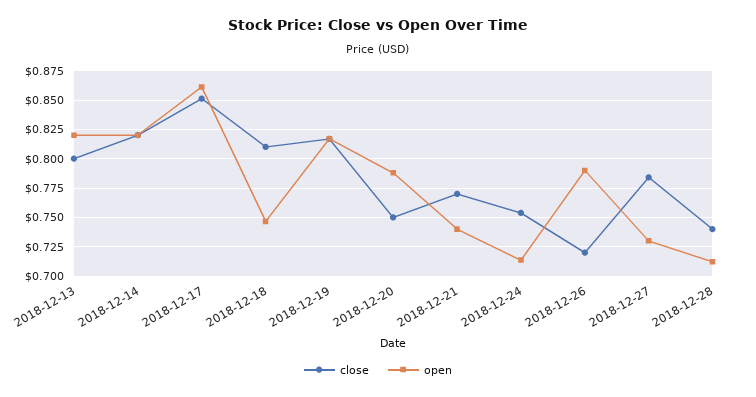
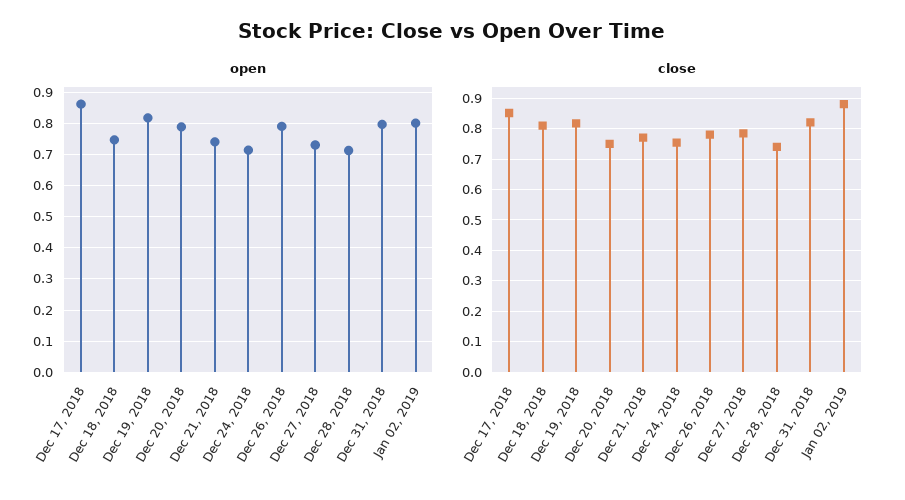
close, 2018-12-13: 0.8 -> none
open, 2018-12-13: 0.825 -> none
close, 2018-12-14: 0.825 -> none
open, 2018-12-14: 0.825 -> none
close, 2018-12-26: 0.725 -> 0.78
open, Dec 31, 2018: none -> 0.8
open, Jan 02, 2019: none -> 0.8
close, Dec 31, 2018: none -> 0.82
close, Jan 02, 2019: none -> 0.88

